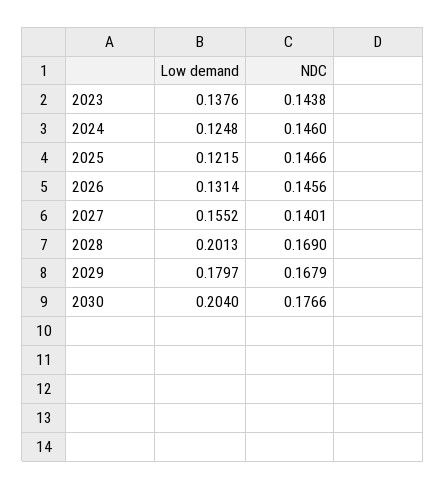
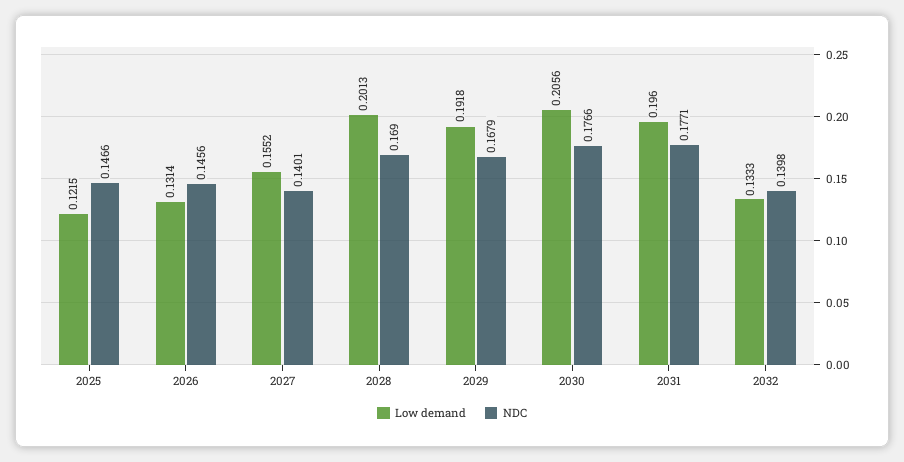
Low demand, 2023: 0.1376 -> none
NDC, 2023: 0.1438 -> none
Low demand, 2024: 0.1248 -> none
NDC, 2024: 0.146 -> none
Low demand, 2029: 0.1797 -> 0.1918
Low demand, 2030: 0.204 -> 0.2056
Low demand, 2031: none -> 0.196
NDC, 2031: none -> 0.1771
Low demand, 2032: none -> 0.1333
NDC, 2032: none -> 0.1398

